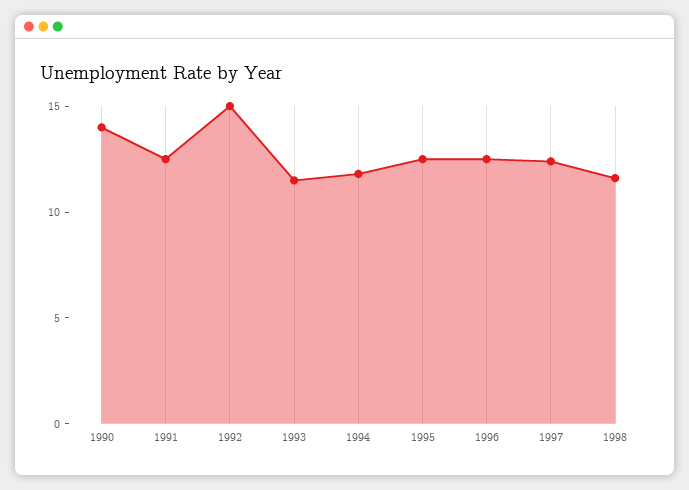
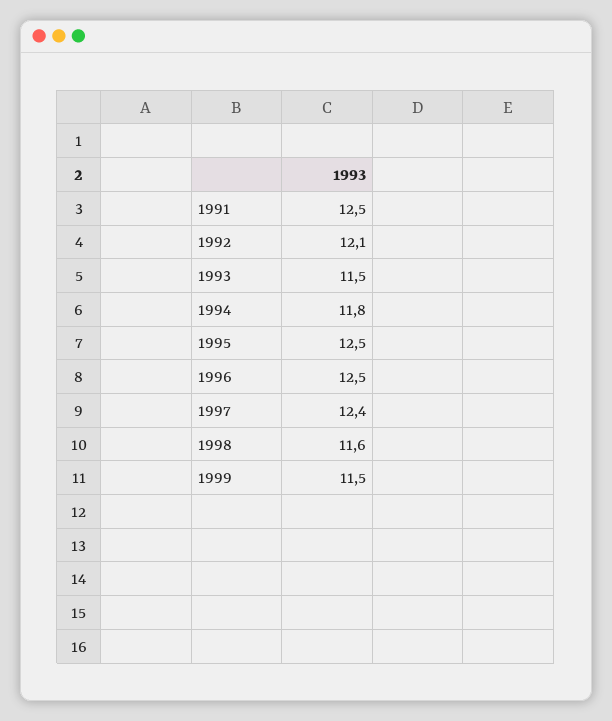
1990: 14 -> none
1992: 15 -> 12.1
1999: none -> 11.5

